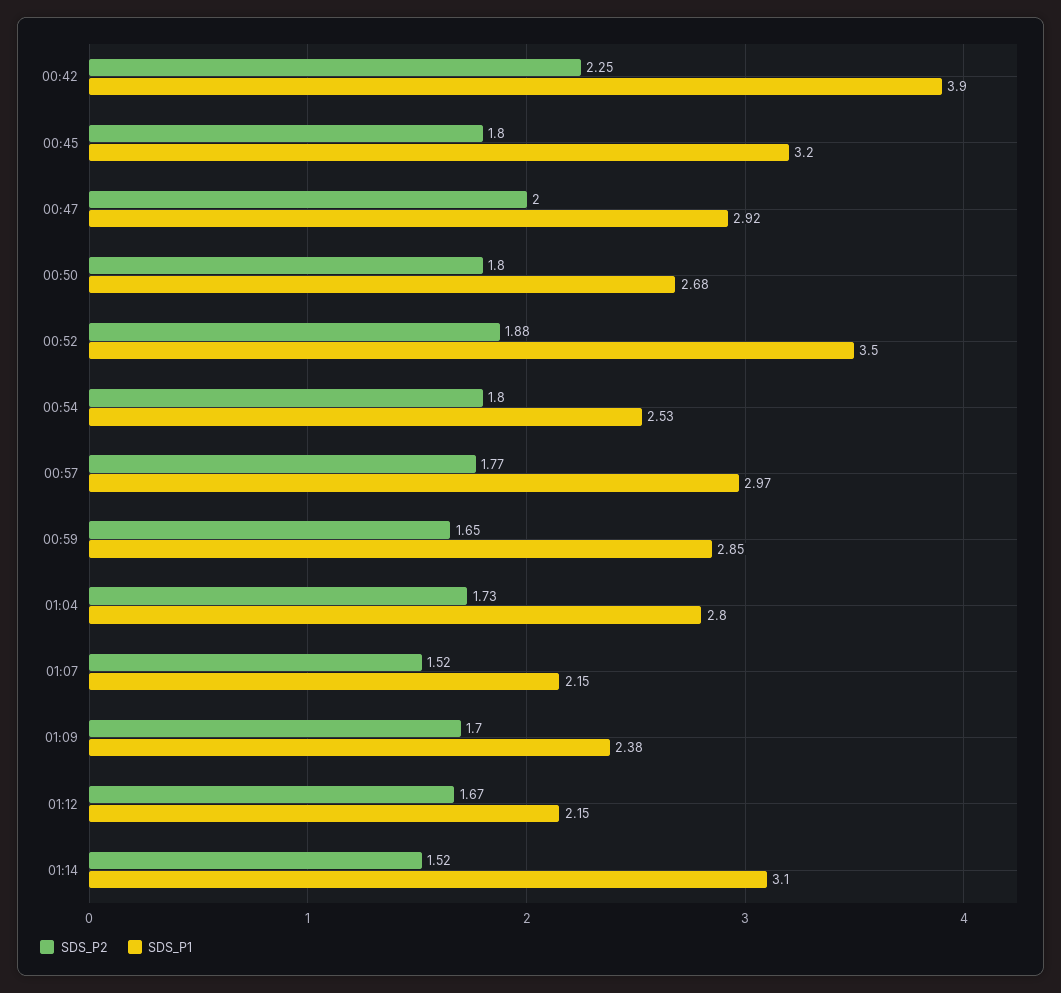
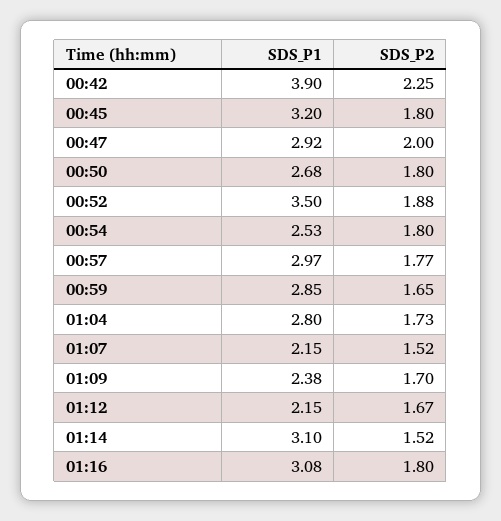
SDS_P1, 01:16: none -> 3.08
SDS_P2, 01:16: none -> 1.8

